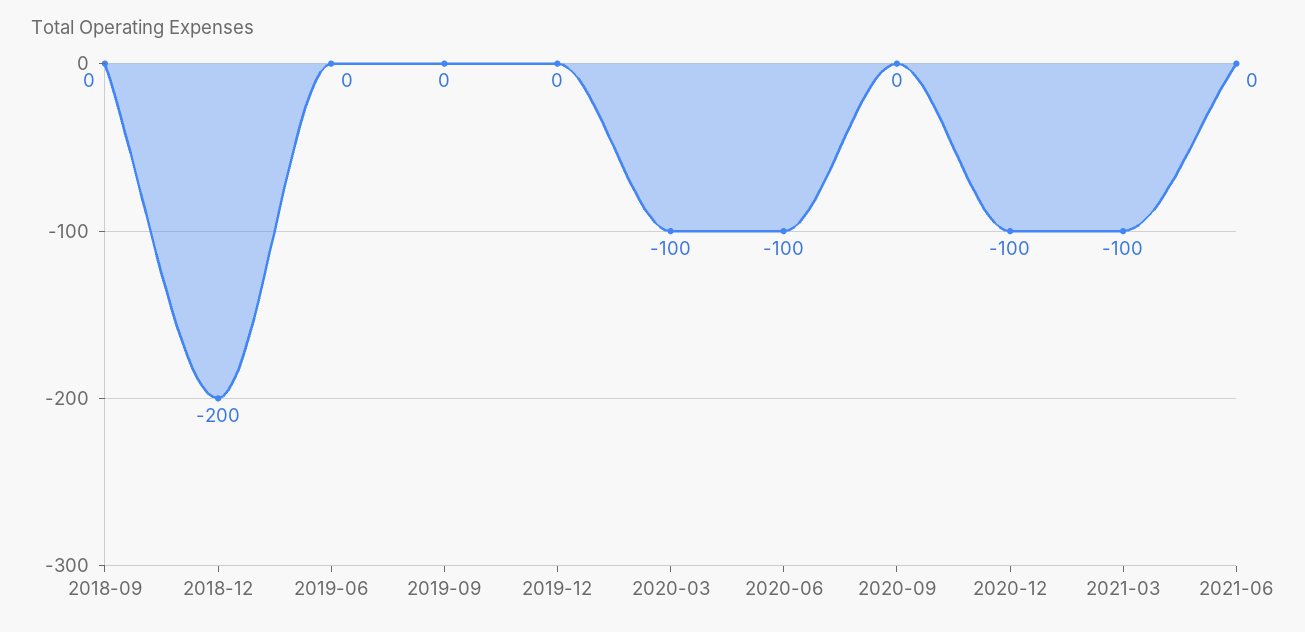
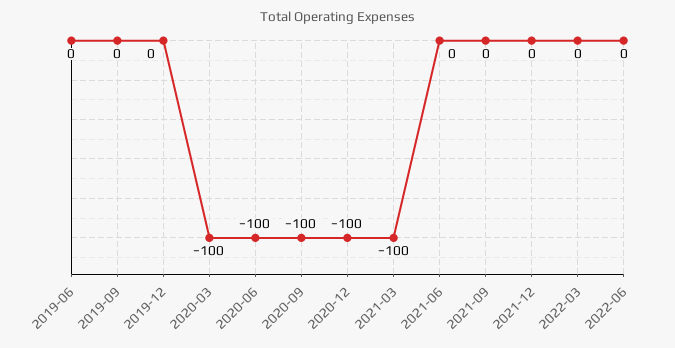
2018-09: 0 -> none
2018-12: -200 -> none
2020-09: 0 -> -100
2021-09: none -> 0
2021-12: none -> 0
2022-03: none -> 0
2022-06: none -> 0

